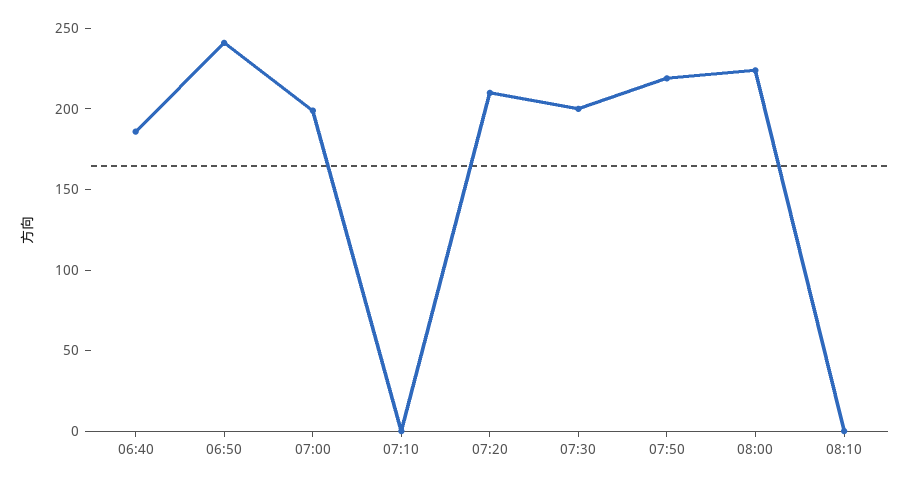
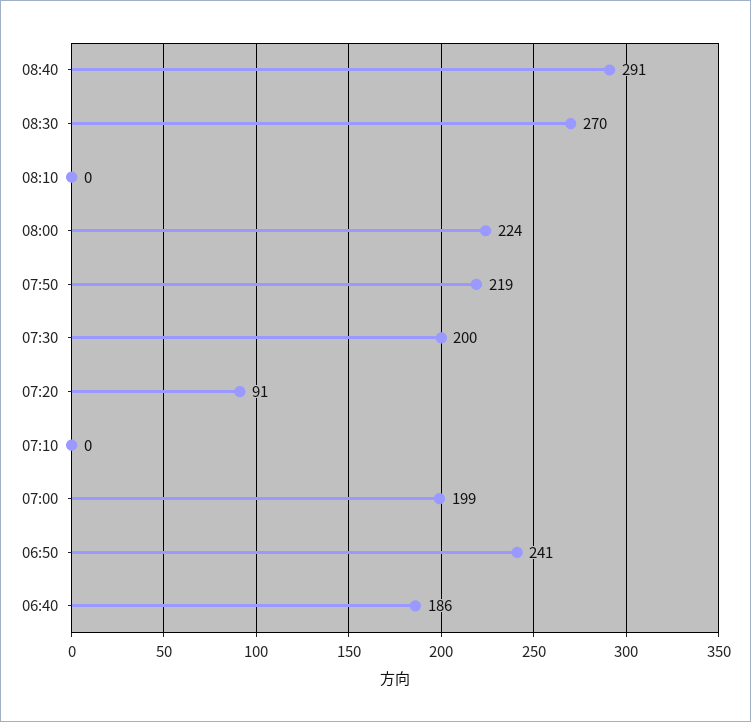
07:20: 210 -> 91
08:40: none -> 291
08:30: none -> 270

